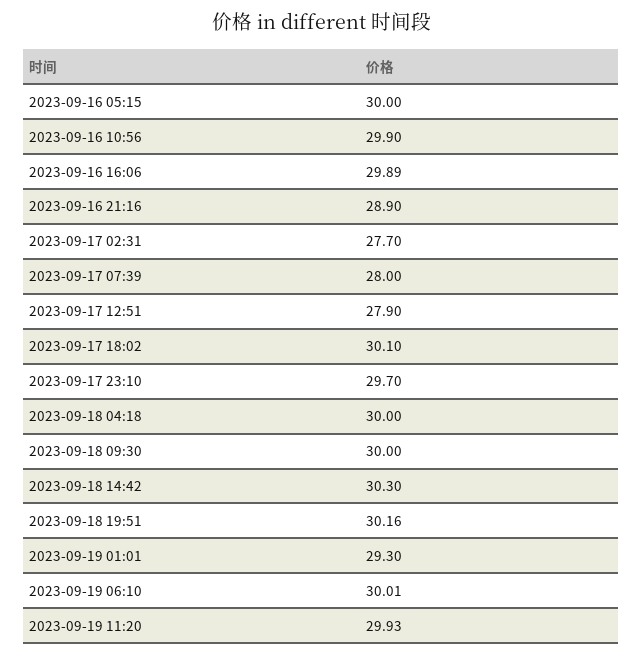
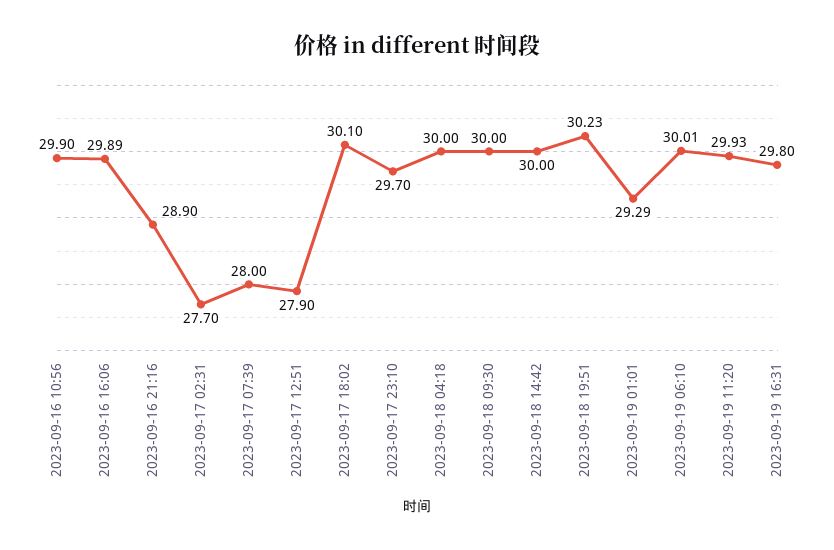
2023-09-16 05:15: 30 -> none
2023-09-18 14:42: 30.3 -> 30
2023-09-18 19:51: 30.16 -> 30.23
2023-09-19 01:01: 29.3 -> 29.29
2023-09-19 16:31: none -> 29.8

